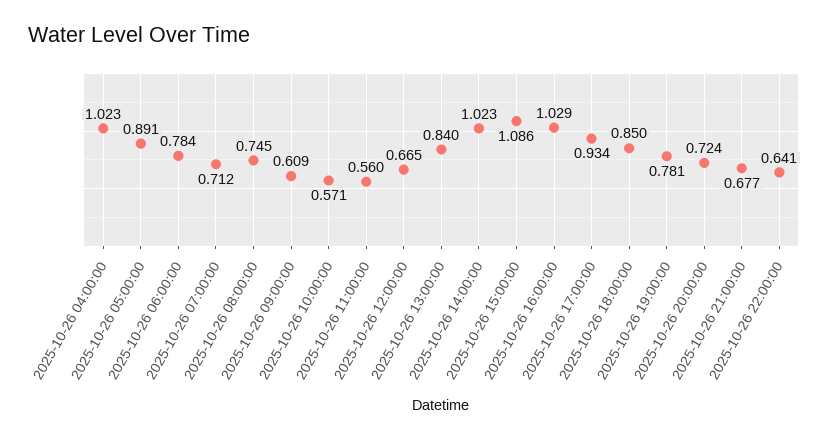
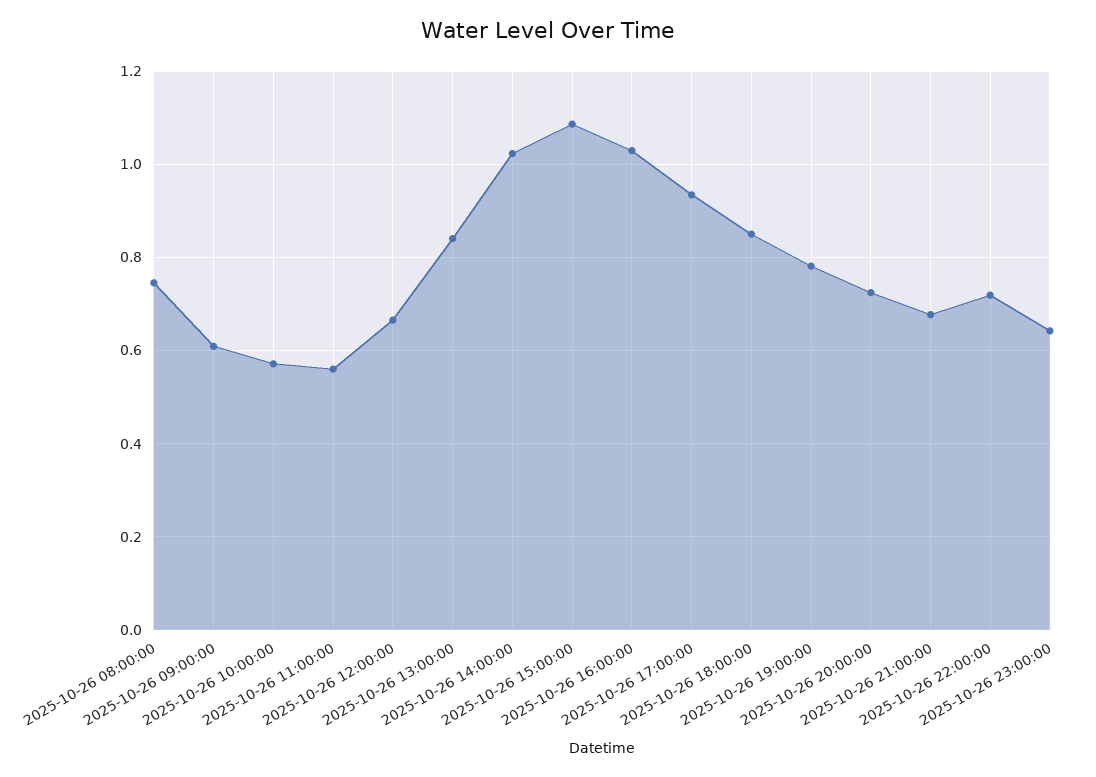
2025-10-26 04:00:00: 1.023 -> none
2025-10-26 05:00:00: 0.891 -> none
2025-10-26 06:00:00: 0.784 -> none
2025-10-26 07:00:00: 0.712 -> none
2025-10-26 22:00:00: 0.641 -> 0.72
2025-10-26 23:00:00: none -> 0.64

